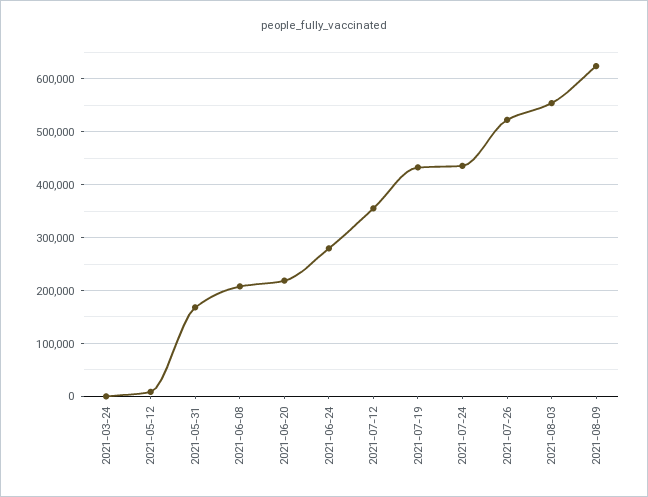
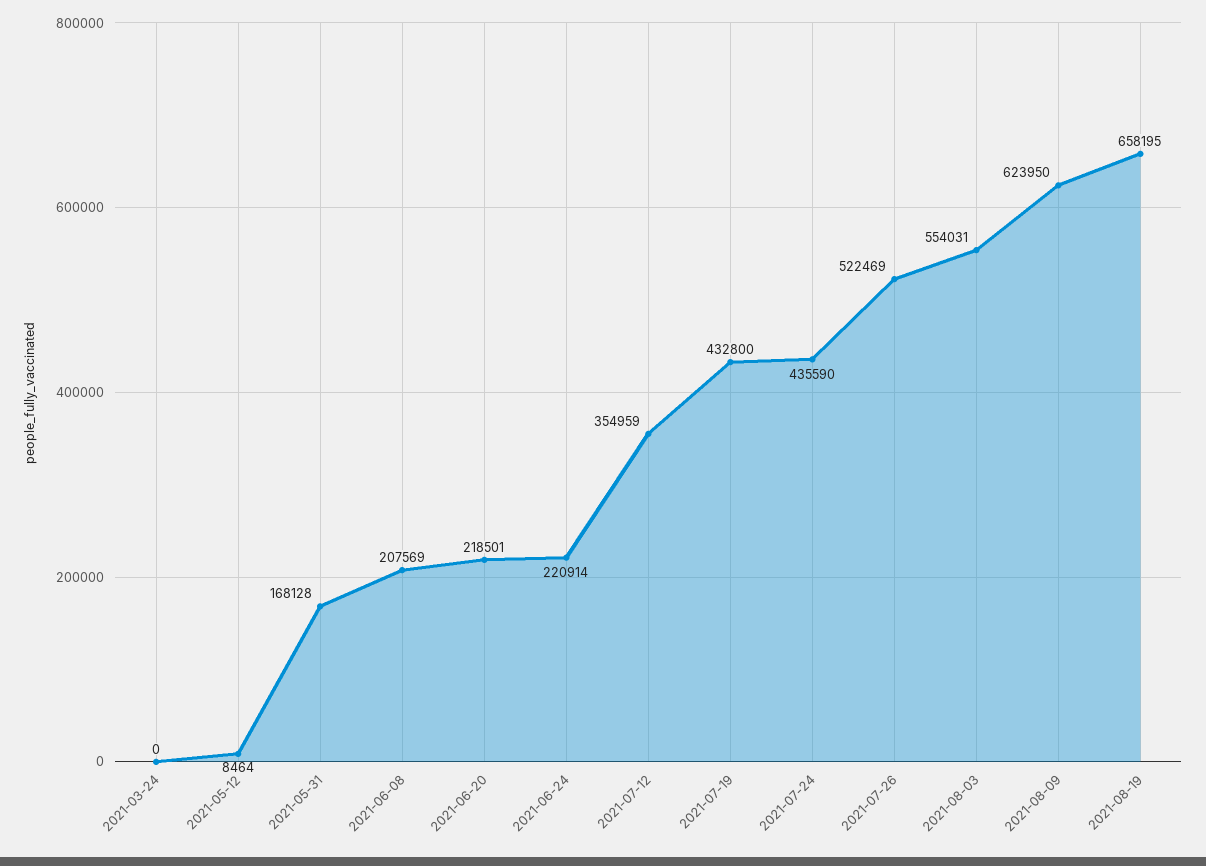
2021-06-24: 280000 -> 220914
2021-08-19: none -> 658195

